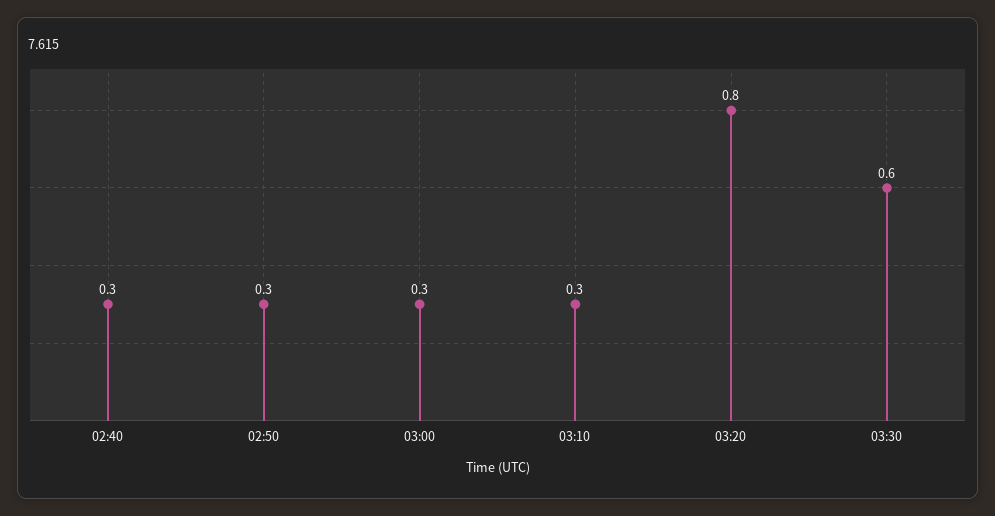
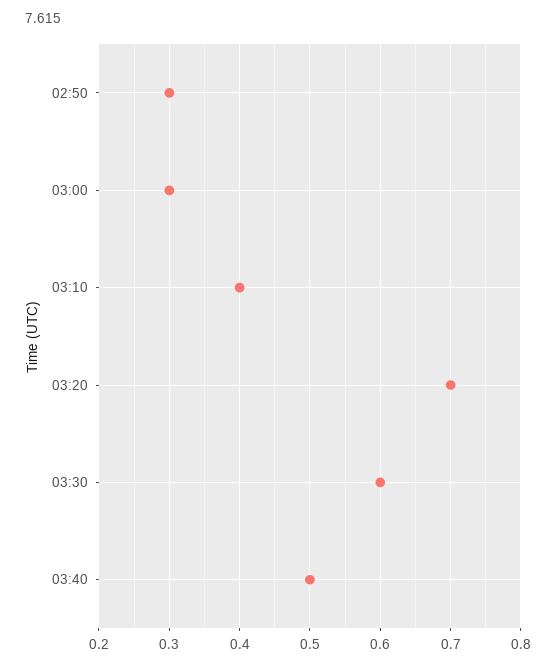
02:40: 0.3 -> none
03:10: 0.3 -> 0.4
03:20: 0.8 -> 0.7
03:40: none -> 0.5

